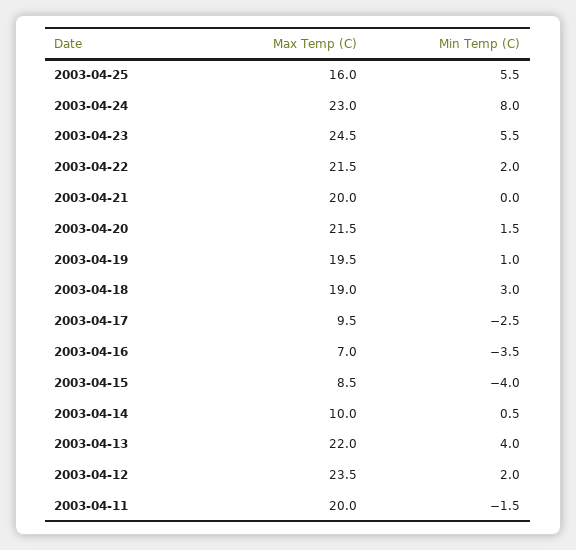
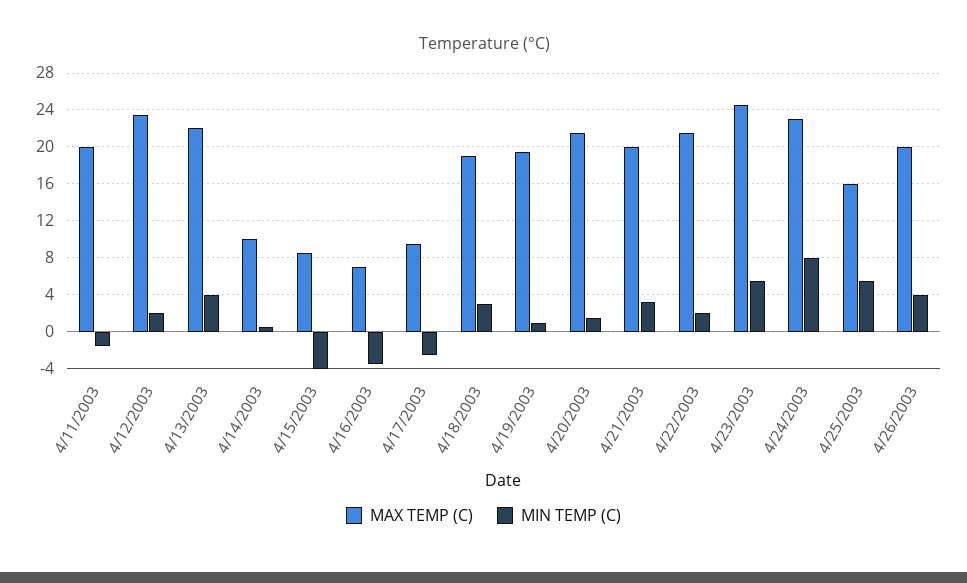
Min Temp (C), 2003-04-21: 0 -> 3
Max Temp (C), 4/26/2003: none -> 20
Min Temp (C), 4/26/2003: none -> 4

